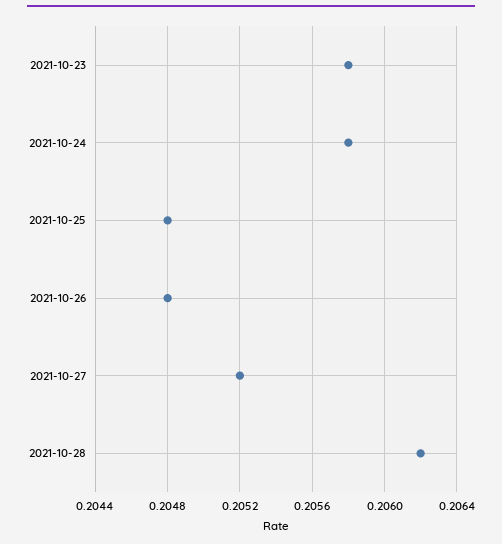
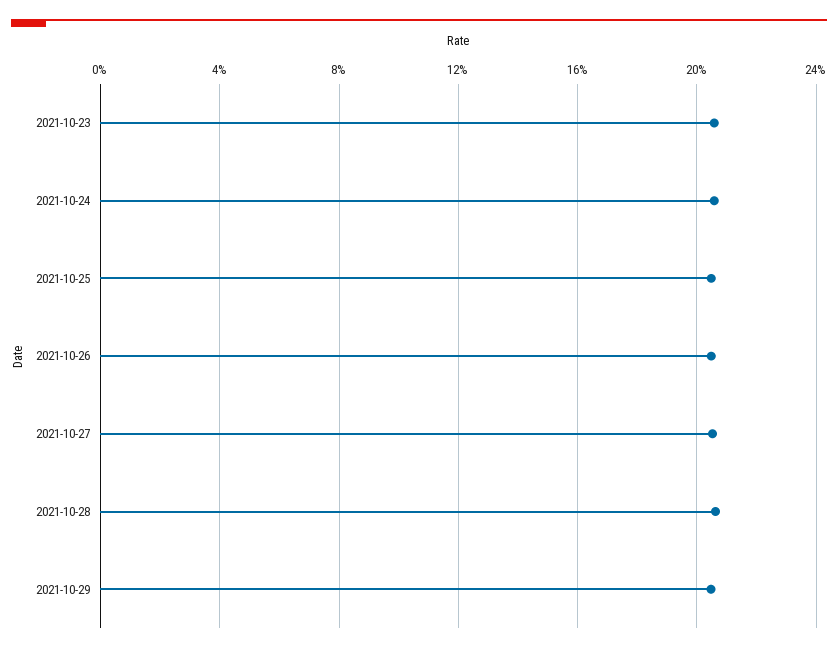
2021-10-29: none -> 0.205

